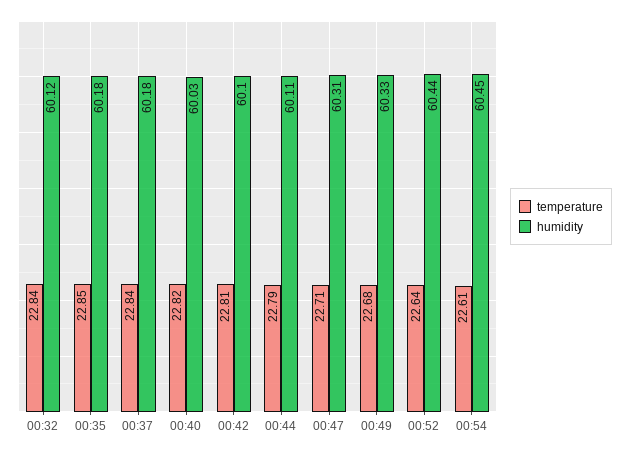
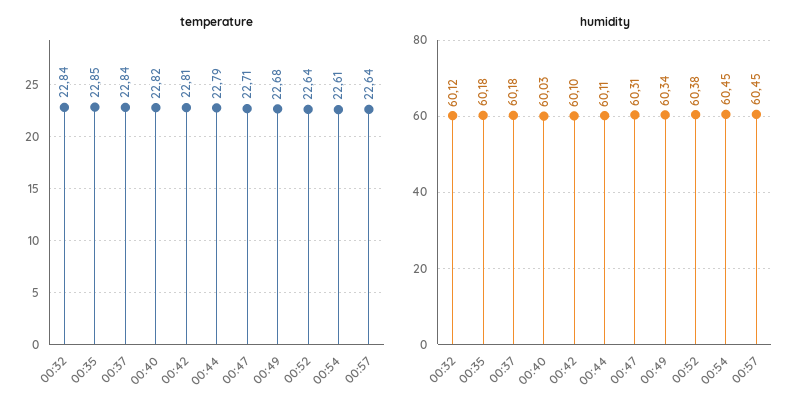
humidity, 00:49: 60.33 -> 60.34
humidity, 00:52: 60.44 -> 60.38
temperature, 00:57: none -> 22.64
humidity, 00:57: none -> 60.45

